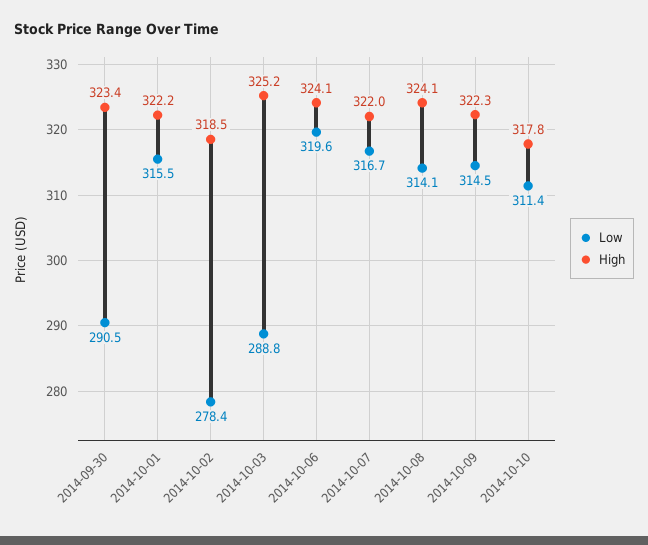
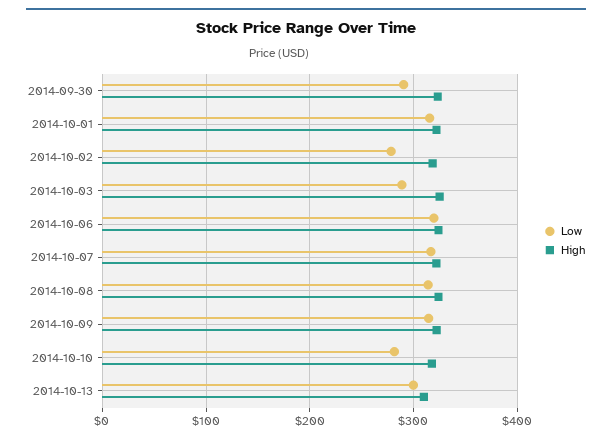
Low, 2014-10-10: 311.4 -> 280
Low, 2014-10-13: none -> 300
High, 2014-10-13: none -> 310

